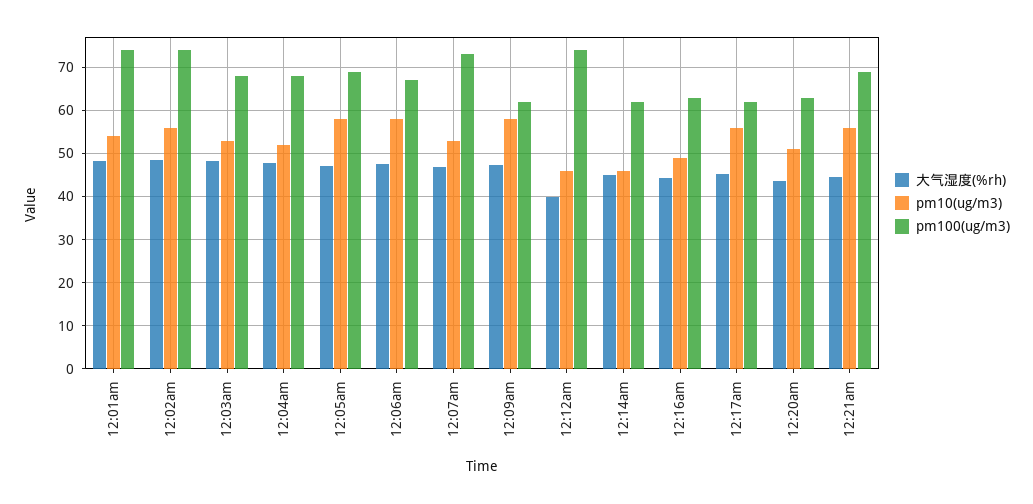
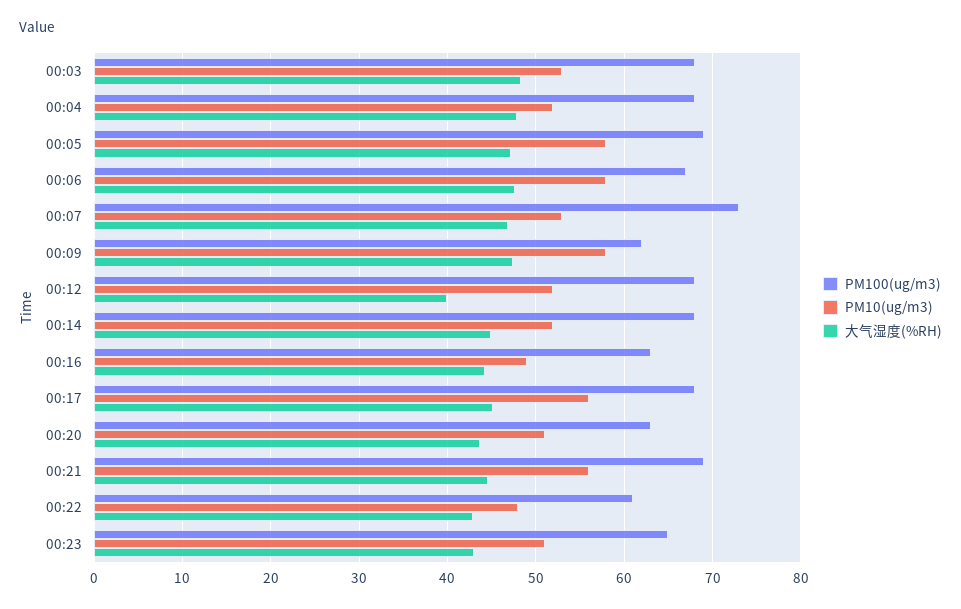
大气湿度(%rh), 12:01am: 48 -> none
pm10(ug/m3), 12:01am: 54 -> none
pm100(ug/m3), 12:01am: 74 -> none
大气湿度(%rh), 12:02am: 48 -> none
pm10(ug/m3), 12:02am: 56 -> none
pm100(ug/m3), 12:02am: 74 -> none
pm10(ug/m3), 12:12am: 46 -> 52
pm100(ug/m3), 12:12am: 74 -> 68
pm10(ug/m3), 12:14am: 46 -> 52
pm100(ug/m3), 12:14am: 62 -> 68
pm100(ug/m3), 12:17am: 62 -> 68
pm100(ug/m3), 00:22: none -> 61
pm10(ug/m3), 00:22: none -> 48
大气湿度(%rh), 00:22: none -> 43
pm100(ug/m3), 00:23: none -> 65
pm10(ug/m3), 00:23: none -> 51
大气湿度(%rh), 00:23: none -> 43

